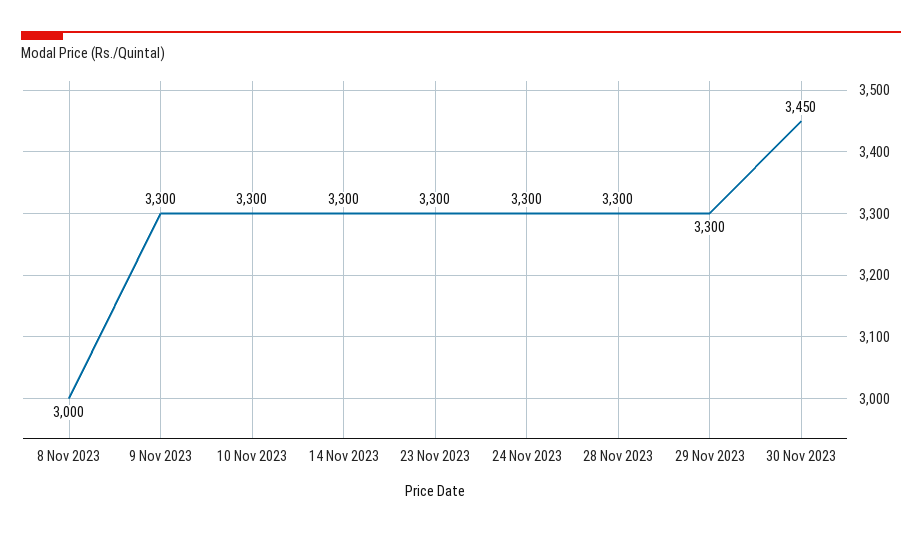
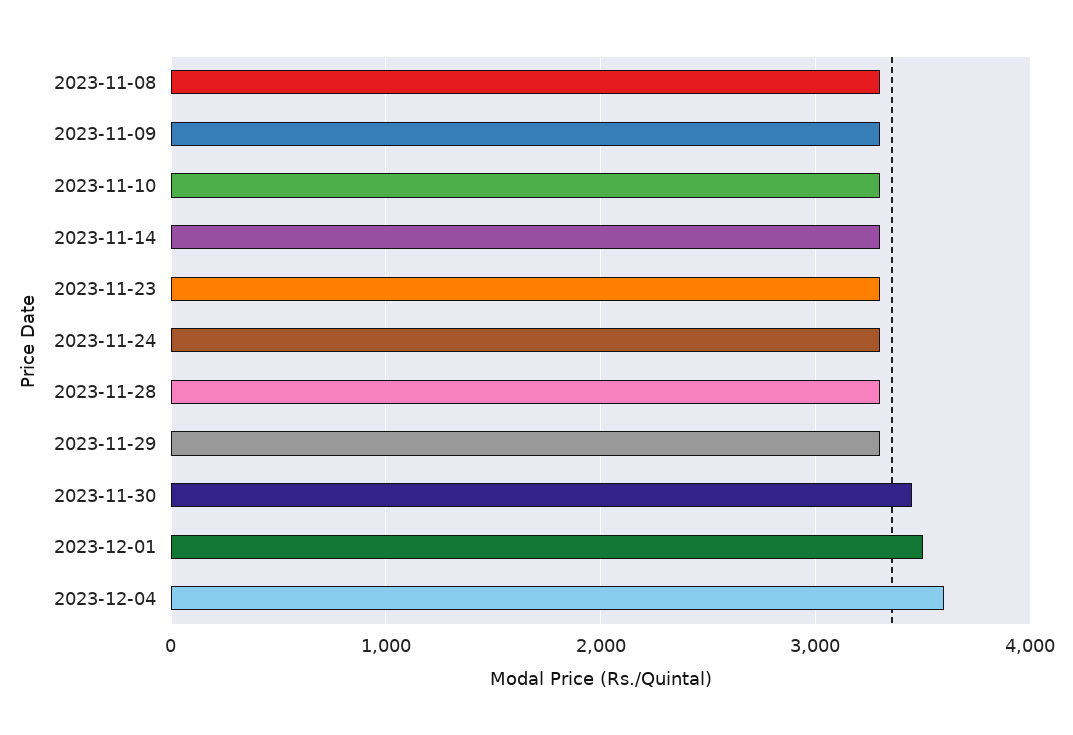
8 Nov 2023: 3000 -> 3300
2023-12-01: none -> 3500
2023-12-04: none -> 3600

